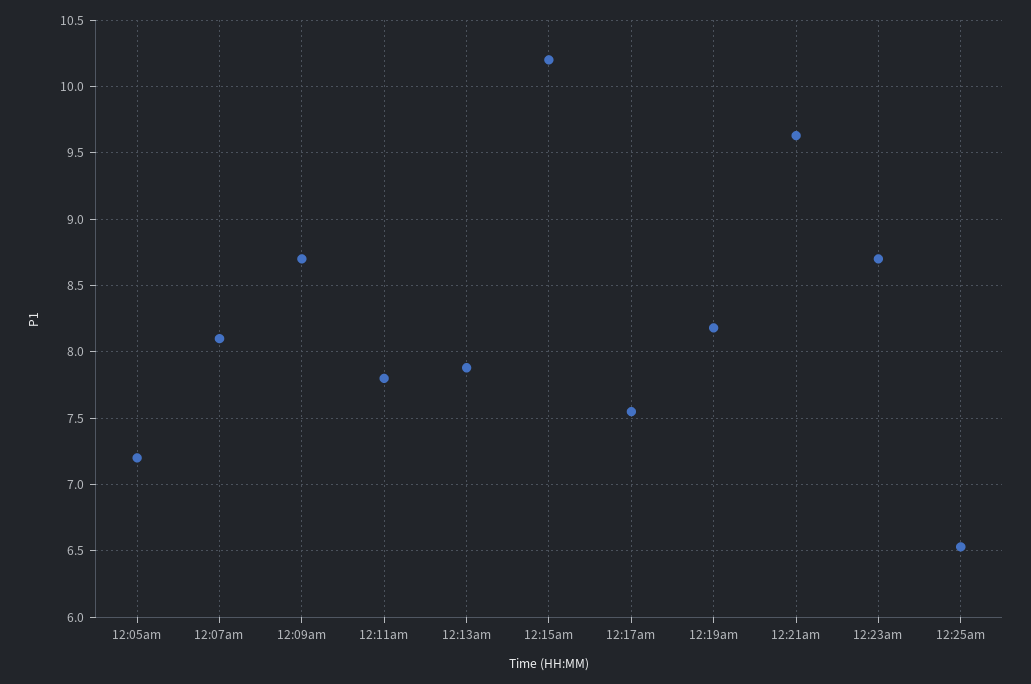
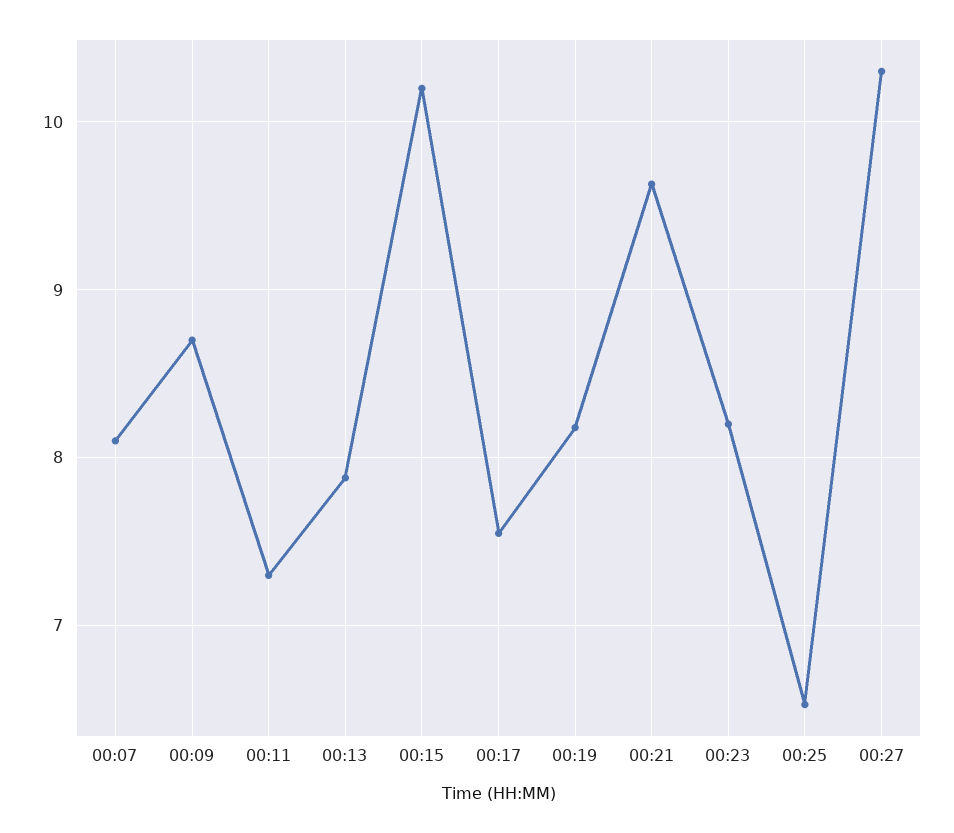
12:05am: 7.2 -> none
12:11am: 7.8 -> 7.3
12:23am: 8.7 -> 8.2
00:27: none -> 10.3

